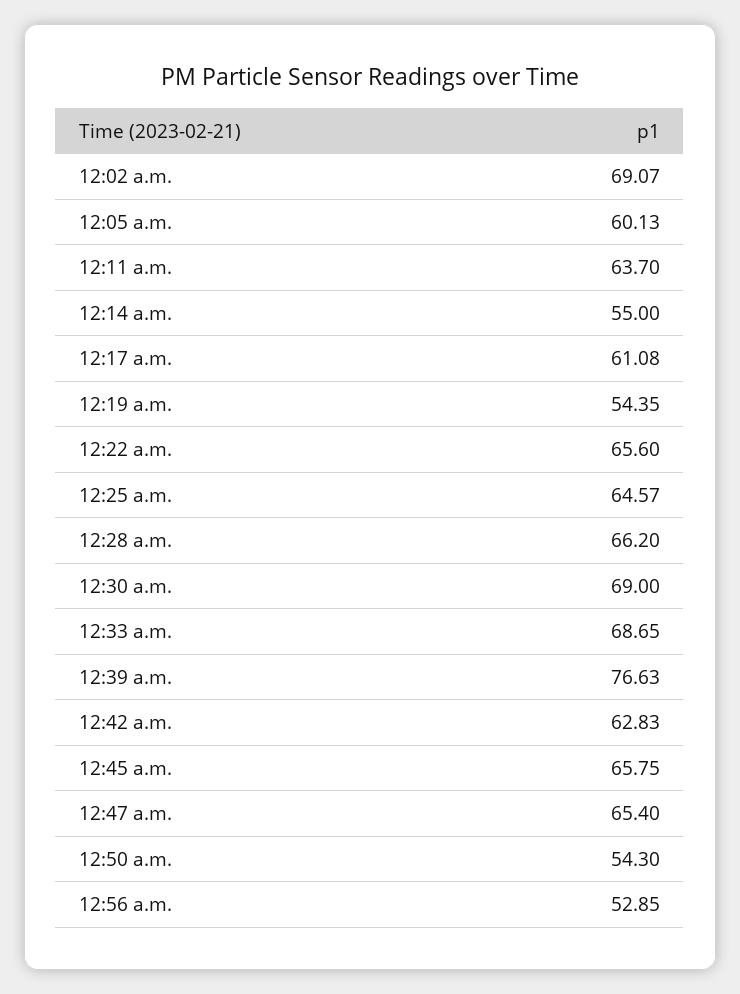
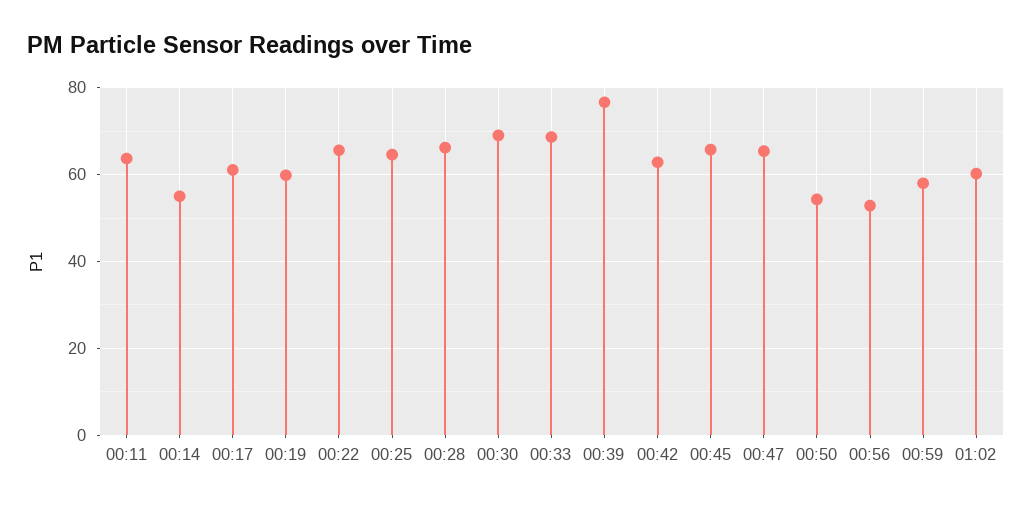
12:02 a.m.: 69.07 -> none
12:05 a.m.: 60.13 -> none
12:19 a.m.: 54.35 -> 60
00:59: none -> 58
01:02: none -> 60

